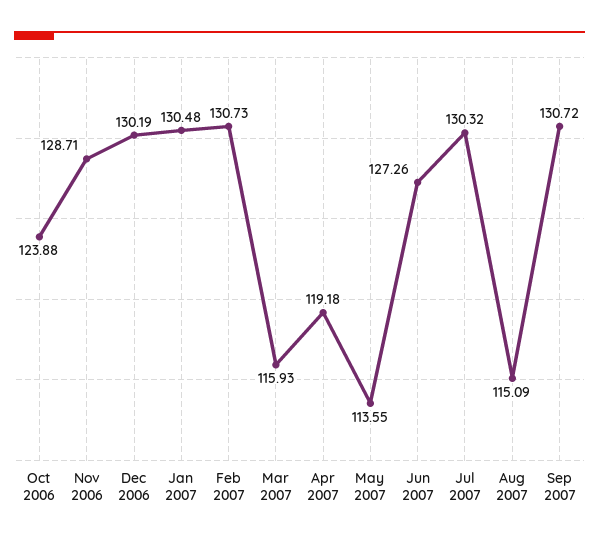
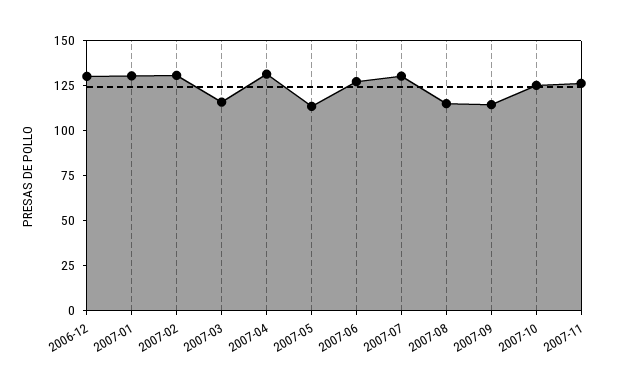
Oct 2006: 123.88 -> none
Nov 2006: 128.71 -> none
Apr 2007: 119.18 -> 130
Sep 2007: 130.72 -> 115
2007-10: none -> 125
2007-11: none -> 125

